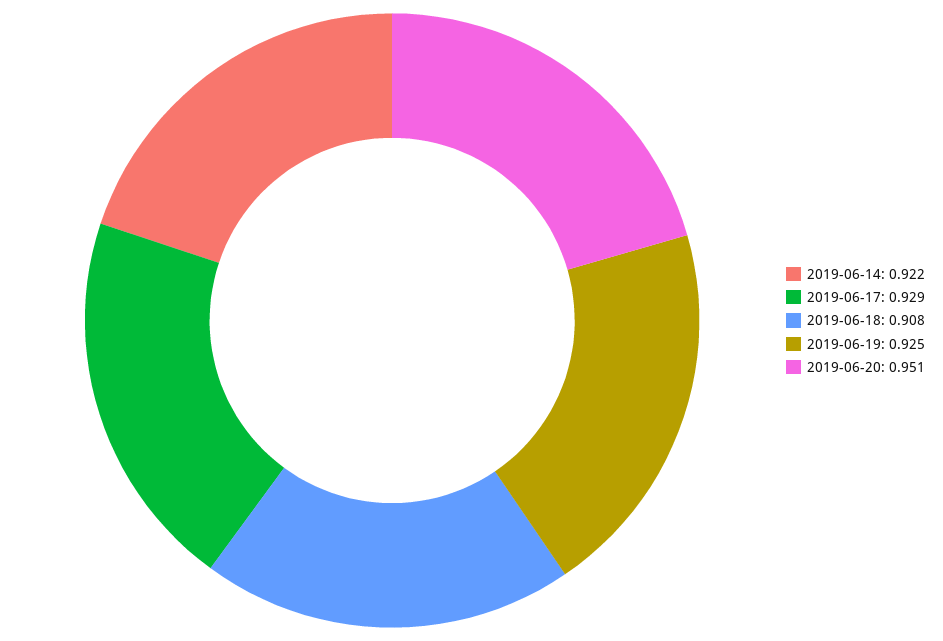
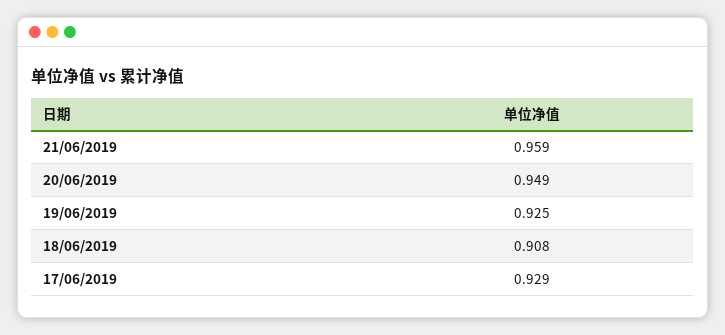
2019-06-14: 0.922 -> none
2019-06-20: 0.951 -> 0.949
21/06/2019: none -> 0.959

